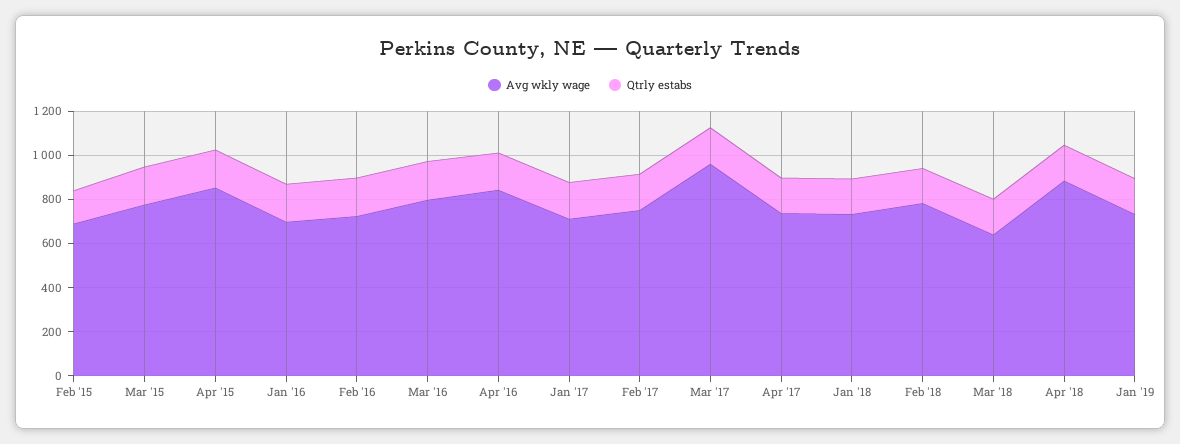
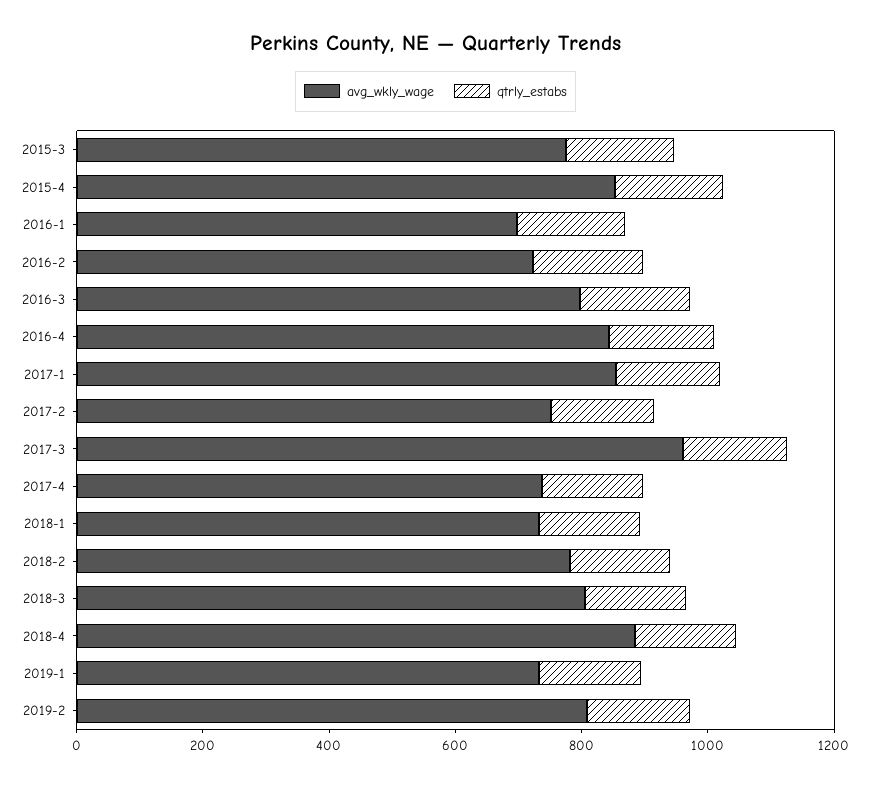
Avg wkly wage, Feb '15: 700 -> none
Qtrly estabs, Feb '15: 150 -> none
Avg wkly wage, Jan '17: 700 -> 850
Avg wkly wage, Mar '18: 650 -> 800
Avg wkly wage, 2019-2: none -> 800
Qtrly estabs, 2019-2: none -> 150

